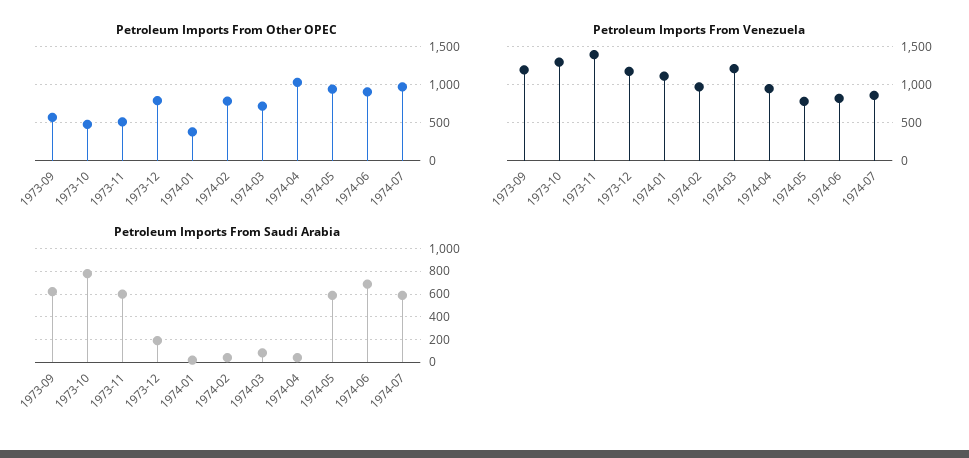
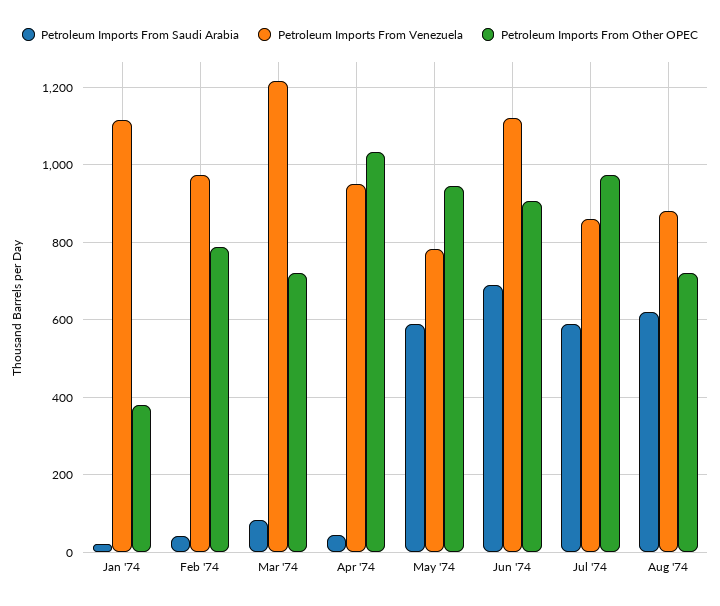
Petroleum Imports From Other OPEC, 1973-09: 600 -> none
Petroleum Imports From Other OPEC, 1973-10: 500 -> none
Petroleum Imports From Other OPEC, 1973-11: 500 -> none
Petroleum Imports From Other OPEC, 1973-12: 800 -> none
Petroleum Imports From Venezuela, 1973-09: 1200 -> none
Petroleum Imports From Venezuela, 1973-10: 1300 -> none
Petroleum Imports From Venezuela, 1973-11: 1400 -> none
Petroleum Imports From Venezuela, 1973-12: 1200 -> none
Petroleum Imports From Venezuela, 1974-06: 800 -> 1120
Petroleum Imports From Saudi Arabia, 1973-09: 600 -> none
Petroleum Imports From Saudi Arabia, 1973-10: 800 -> none
Petroleum Imports From Saudi Arabia, 1973-11: 600 -> none
Petroleum Imports From Saudi Arabia, 1973-12: 200 -> none
Petroleum Imports From Saudi Arabia, Aug '74: none -> 620
Petroleum Imports From Venezuela, Aug '74: none -> 880
Petroleum Imports From Other OPEC, Aug '74: none -> 720

